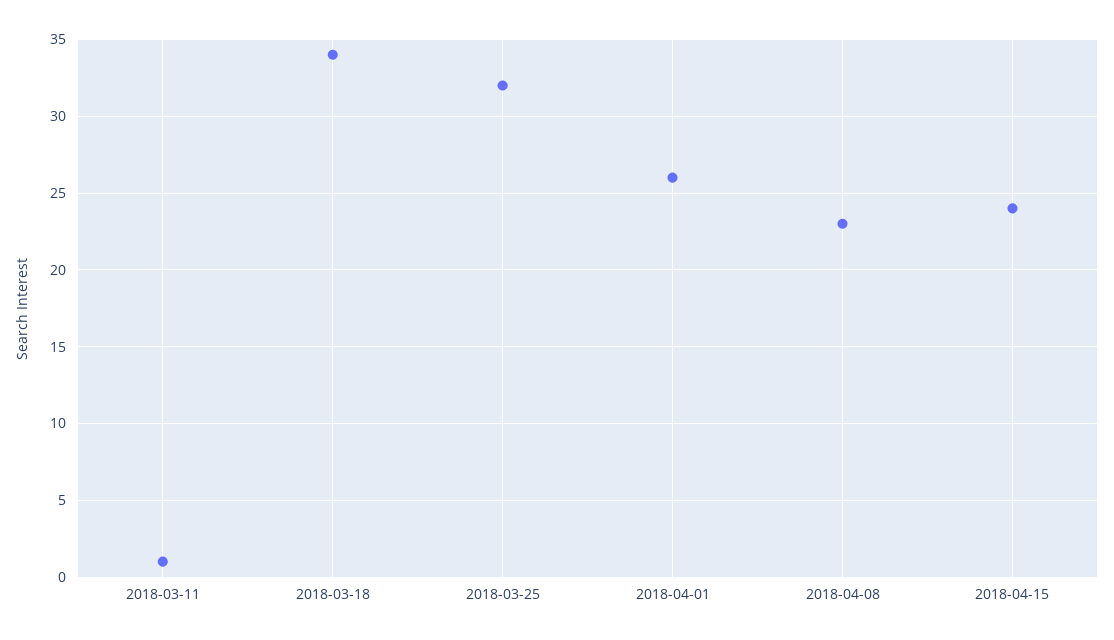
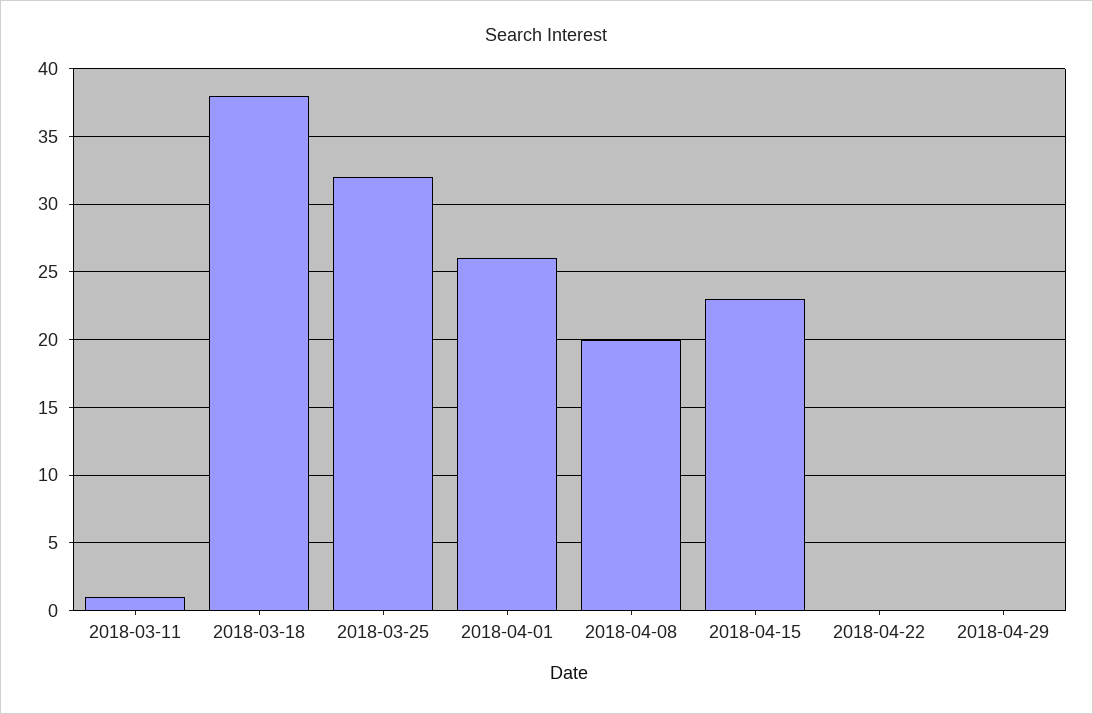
2018-03-18: 34 -> 38
2018-04-08: 23 -> 20
2018-04-15: 24 -> 23
2018-04-22: none -> 0
2018-04-29: none -> 0

